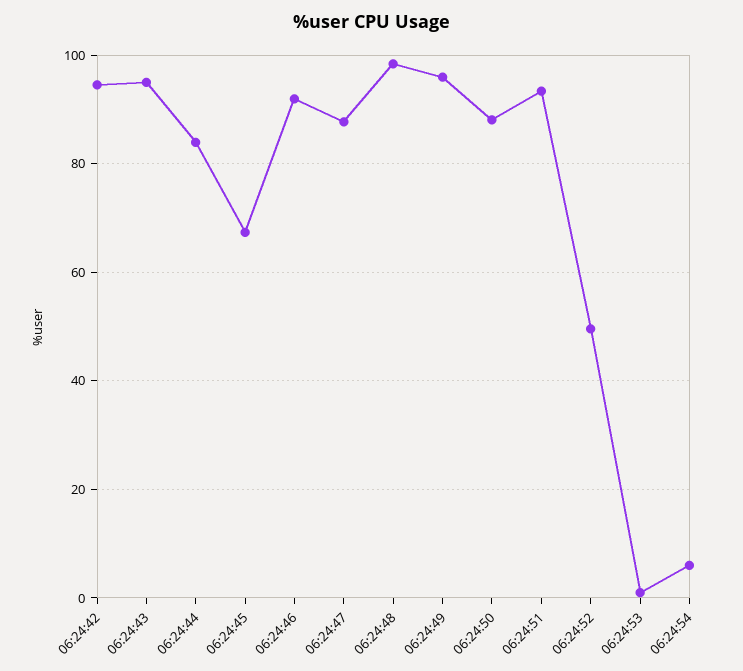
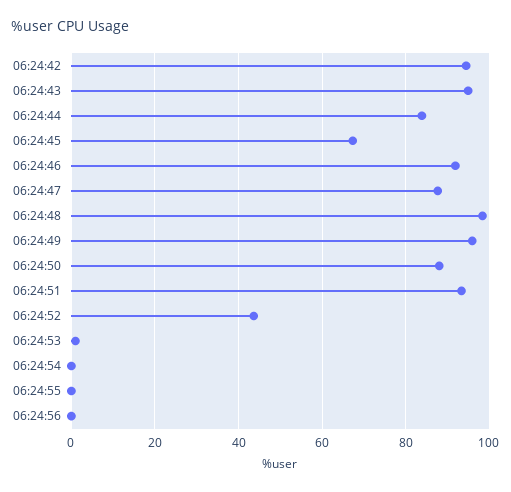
06:24:52: 50 -> 44
06:24:54: 6 -> 0
06:24:55: none -> 0
06:24:56: none -> 0

